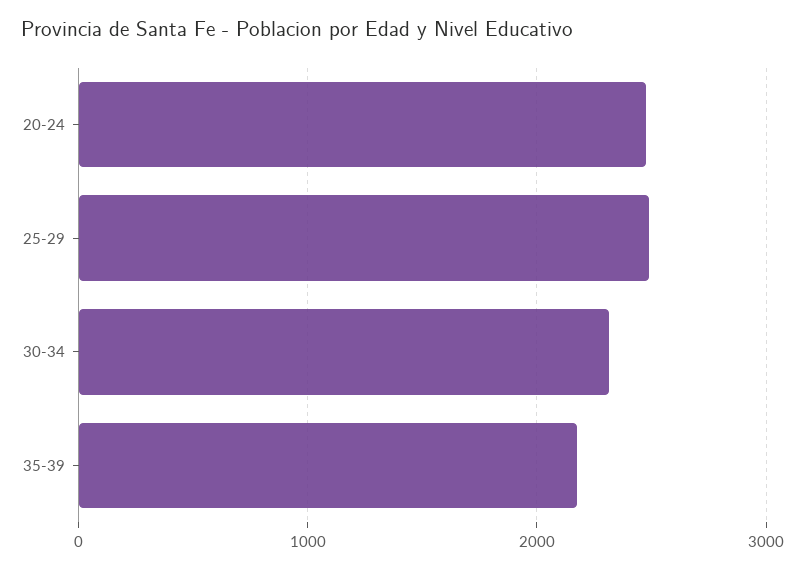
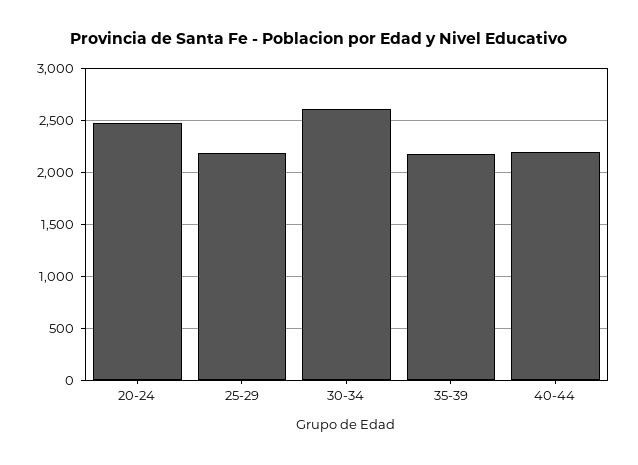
25-29: 2500 -> 2200
30-34: 2300 -> 2600
40-44: none -> 2200

